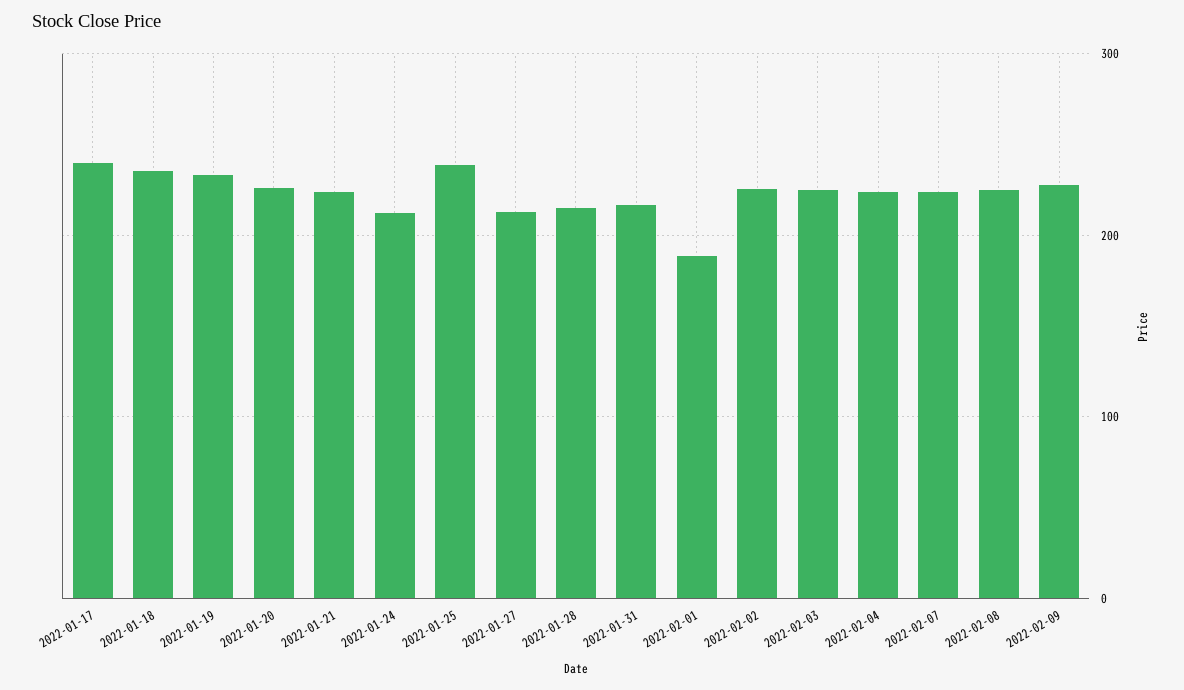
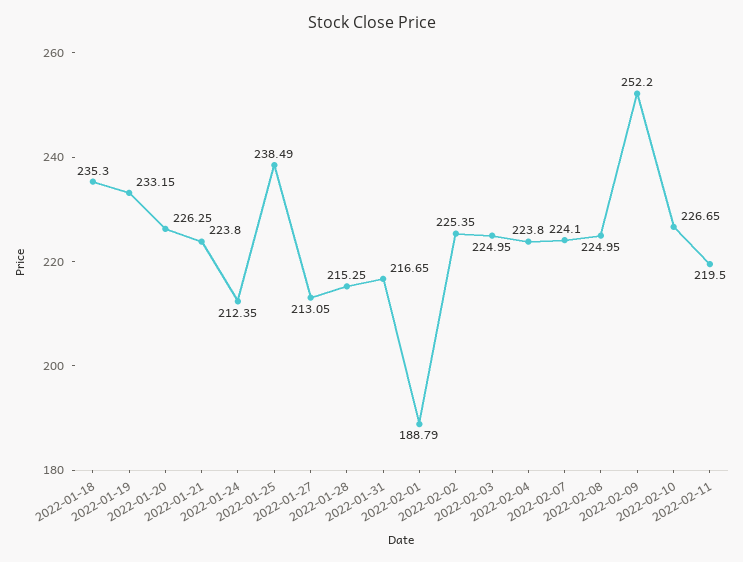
2022-01-17: 240 -> none
2022-02-09: 230 -> 252.2
2022-02-10: none -> 226.65
2022-02-11: none -> 219.5

